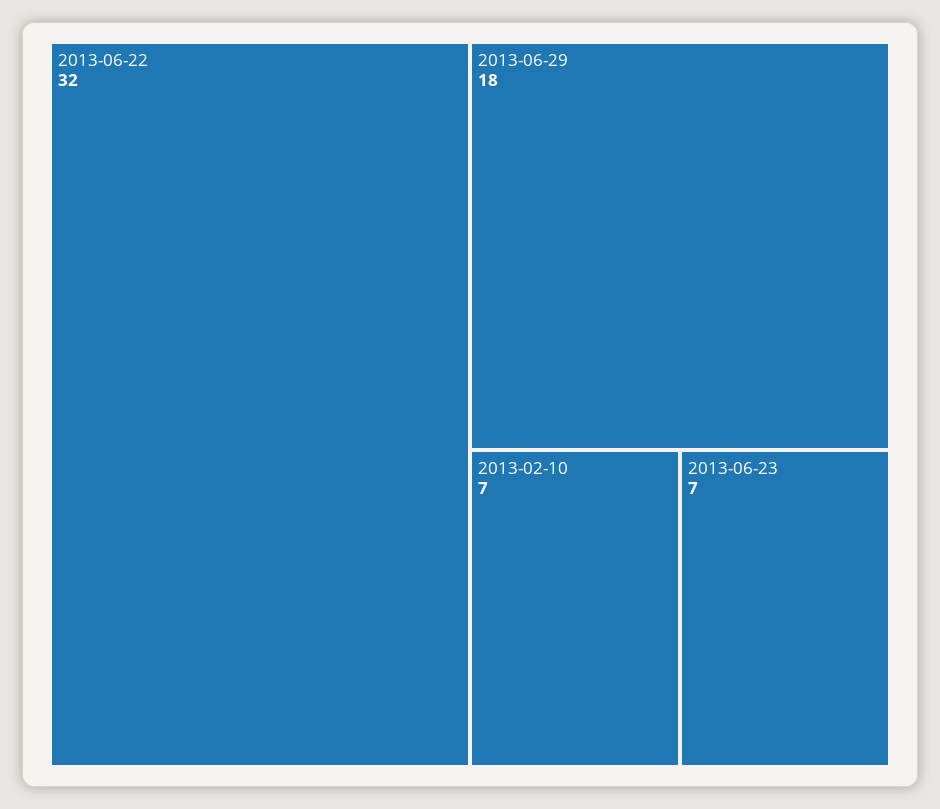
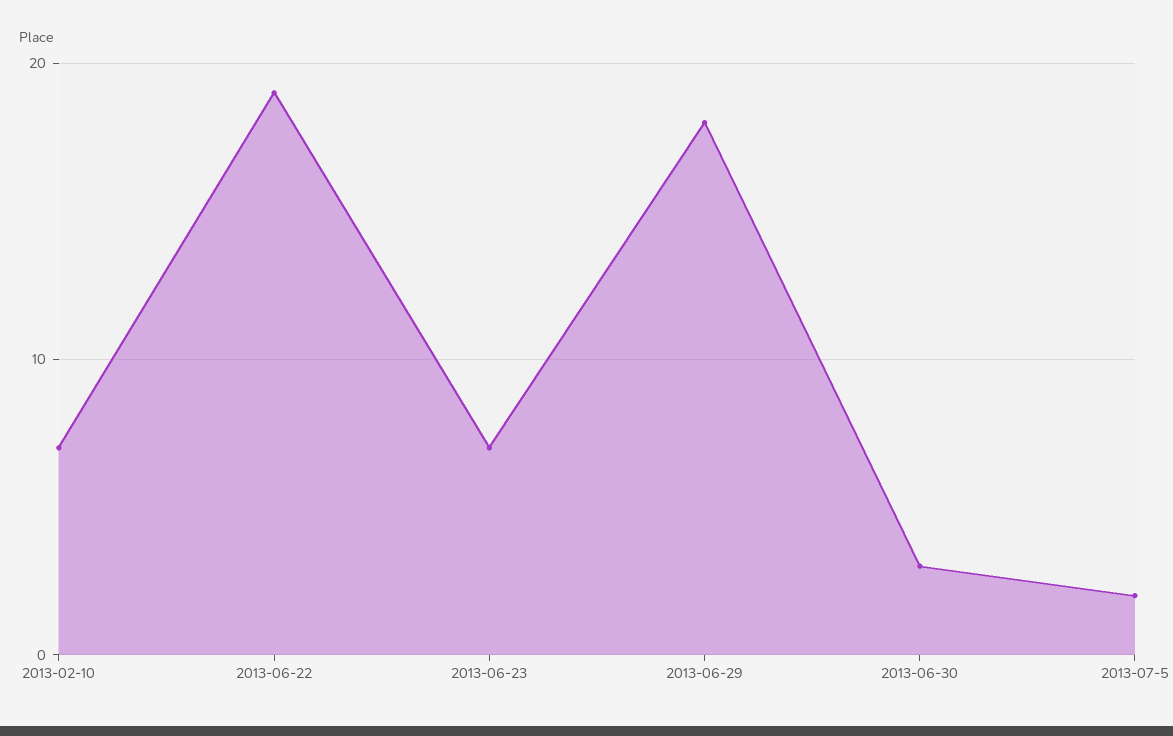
2013-06-22: 32 -> 19
2013-06-30: none -> 3
2013-07-5: none -> 2

